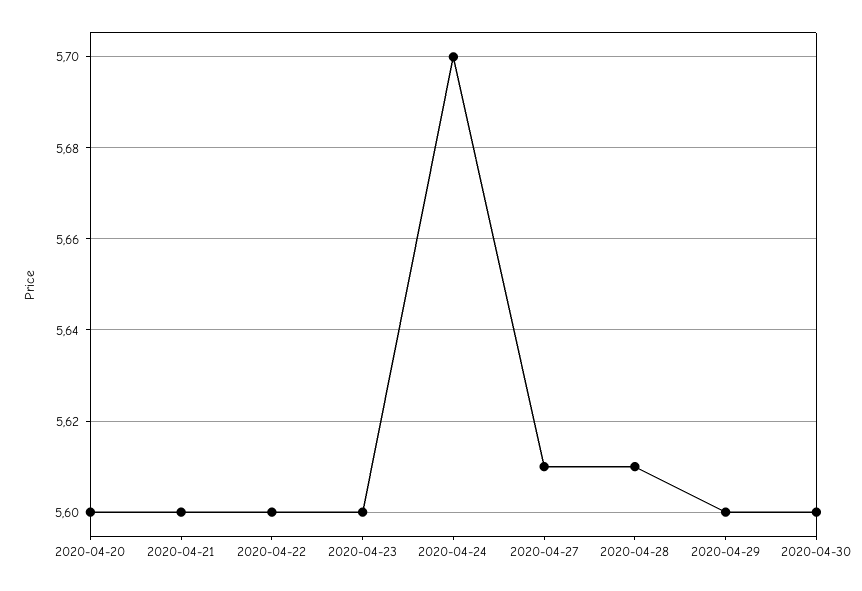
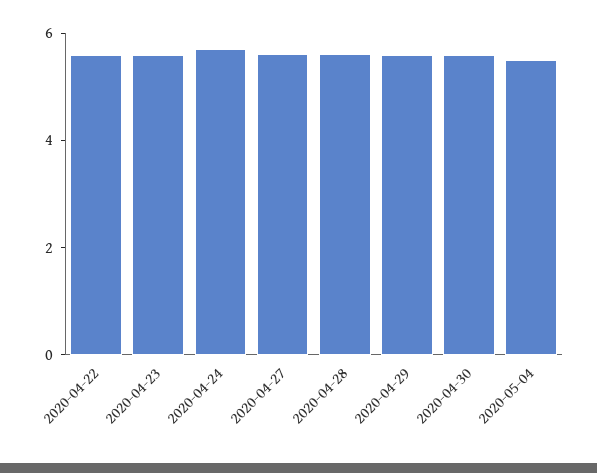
2020-04-20: 5.6 -> none
2020-04-21: 5.6 -> none
2020-05-04: none -> 5.5

